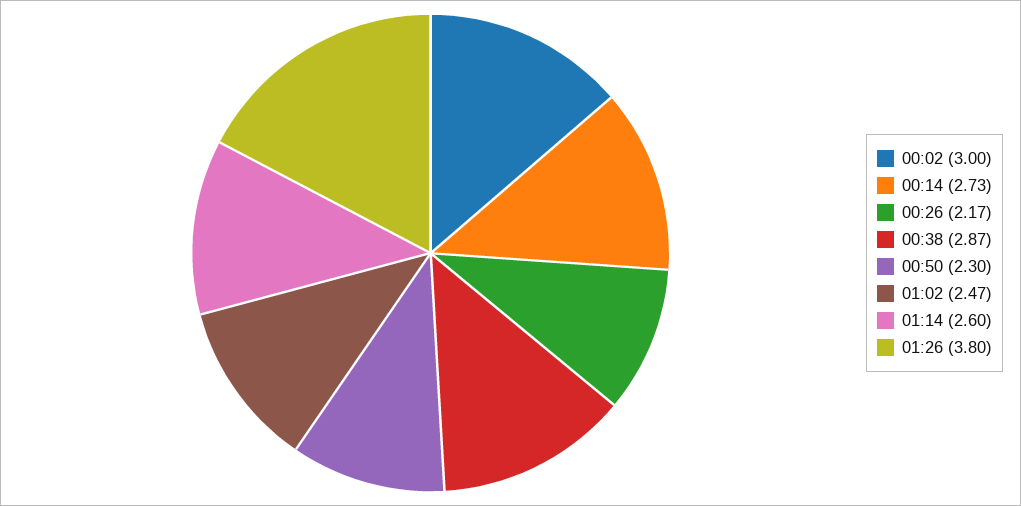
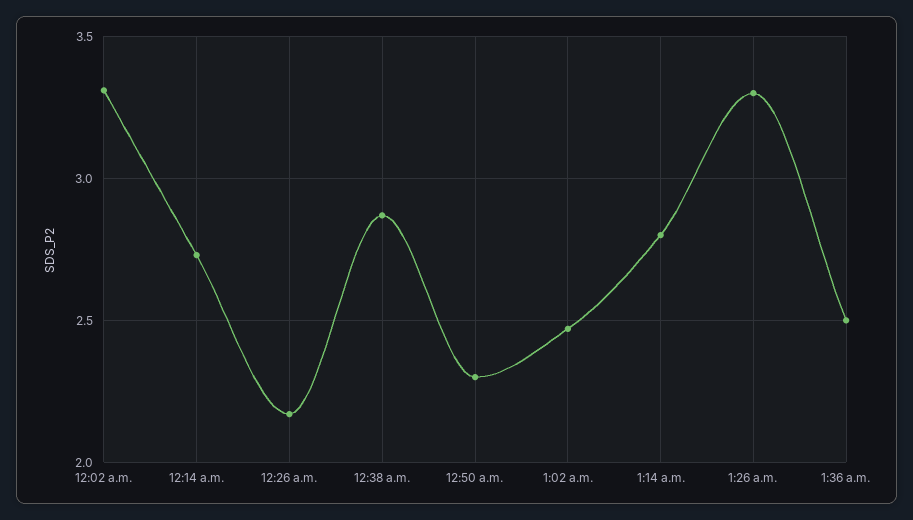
00:02: 3 -> 3.3
01:14: 2.6 -> 2.8
01:26: 3.8 -> 3.3
1:36 a.m.: none -> 2.5

